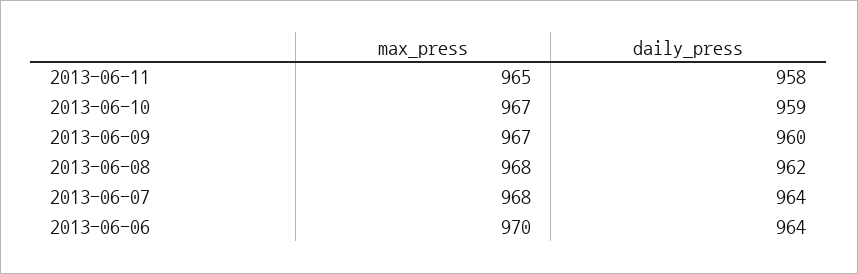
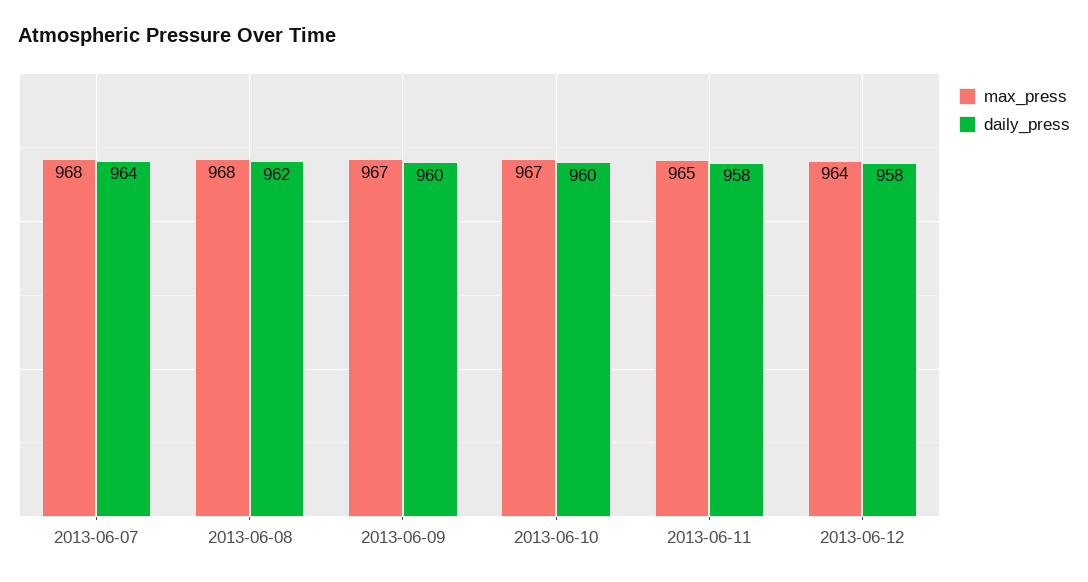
daily_press, 2013-06-10: 959 -> 960
max_press, 2013-06-06: 970 -> none
daily_press, 2013-06-06: 964 -> none
max_press, 2013-06-12: none -> 964
daily_press, 2013-06-12: none -> 958

